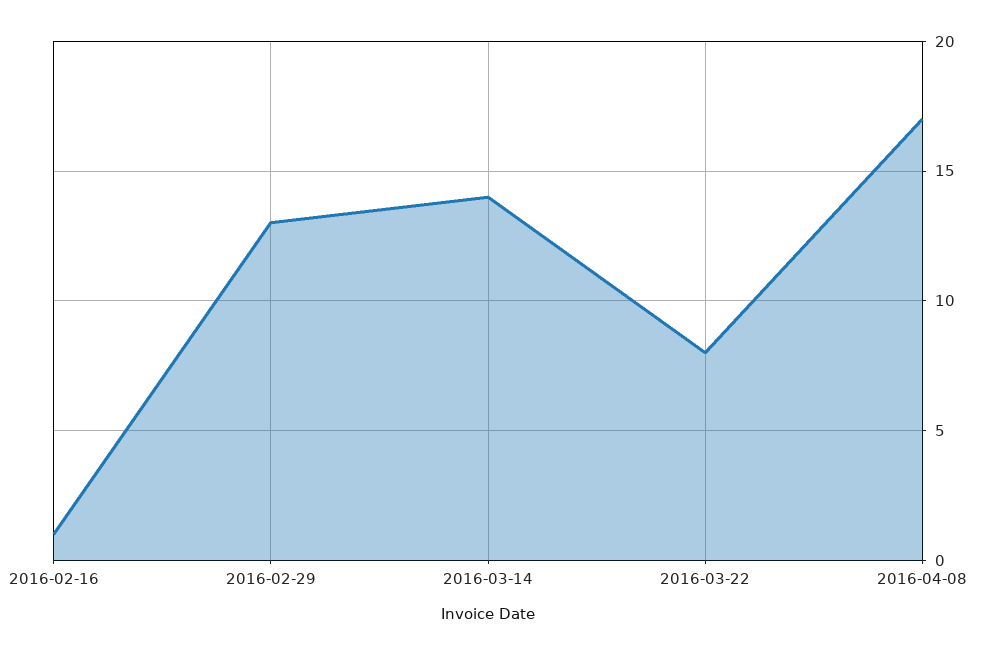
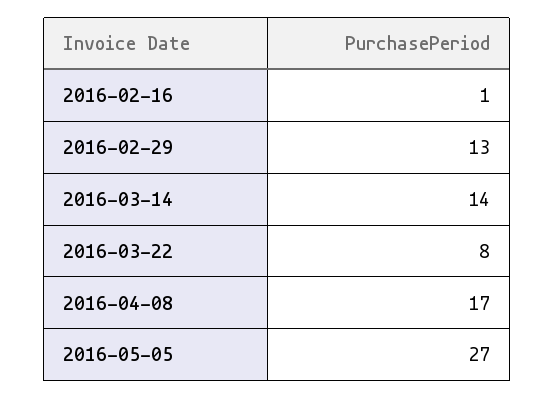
2016-05-05: none -> 27

